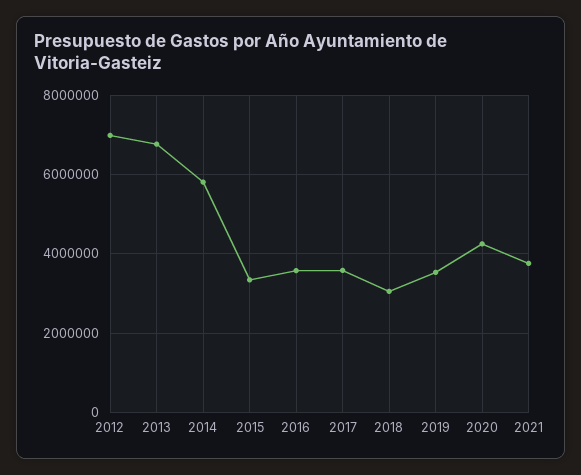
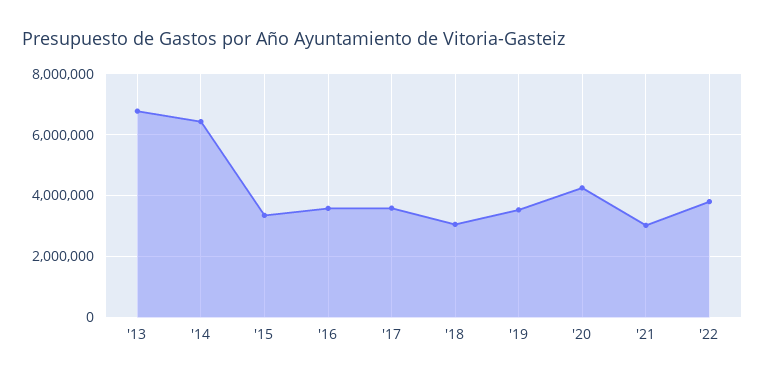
2012: 7000000 -> none
2014: 5800000 -> 6400000
2021: 3800000 -> 3000000
'22: none -> 3800000

